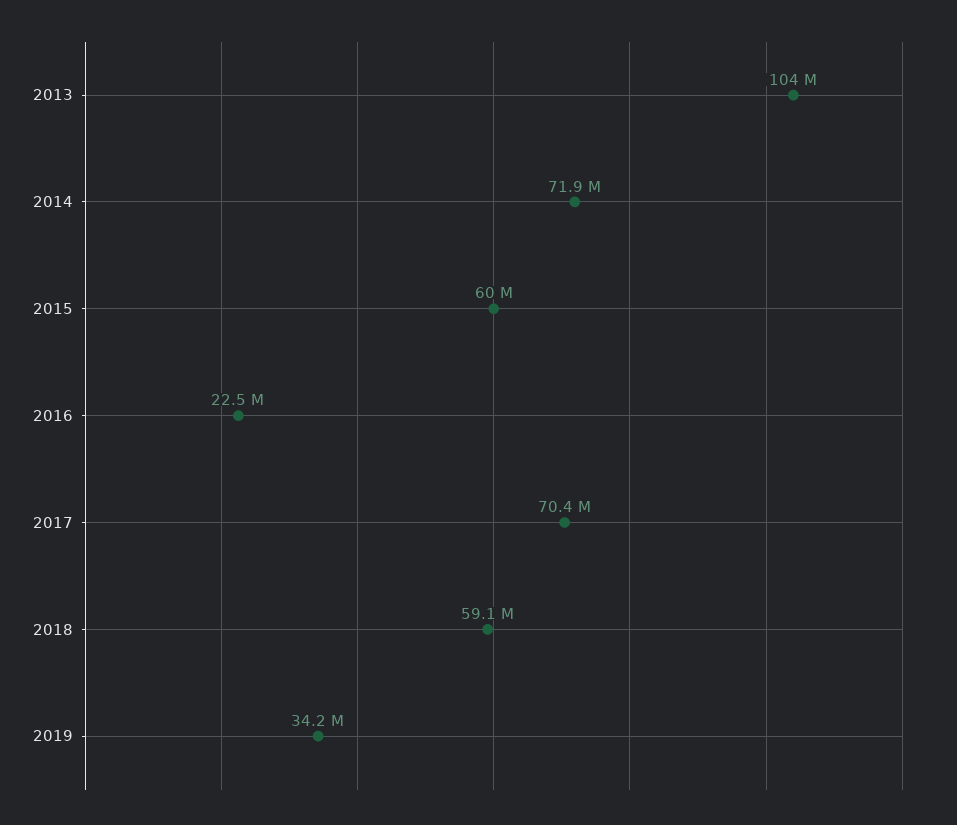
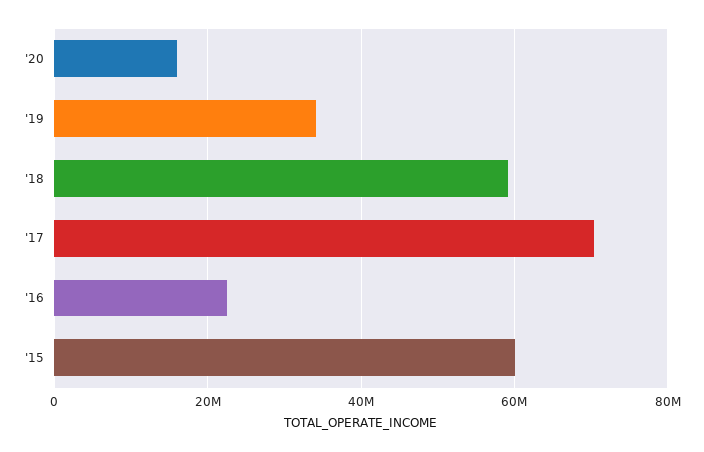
2013: 104000000 -> none
2014: 71900000 -> none
'20: none -> 16000000

